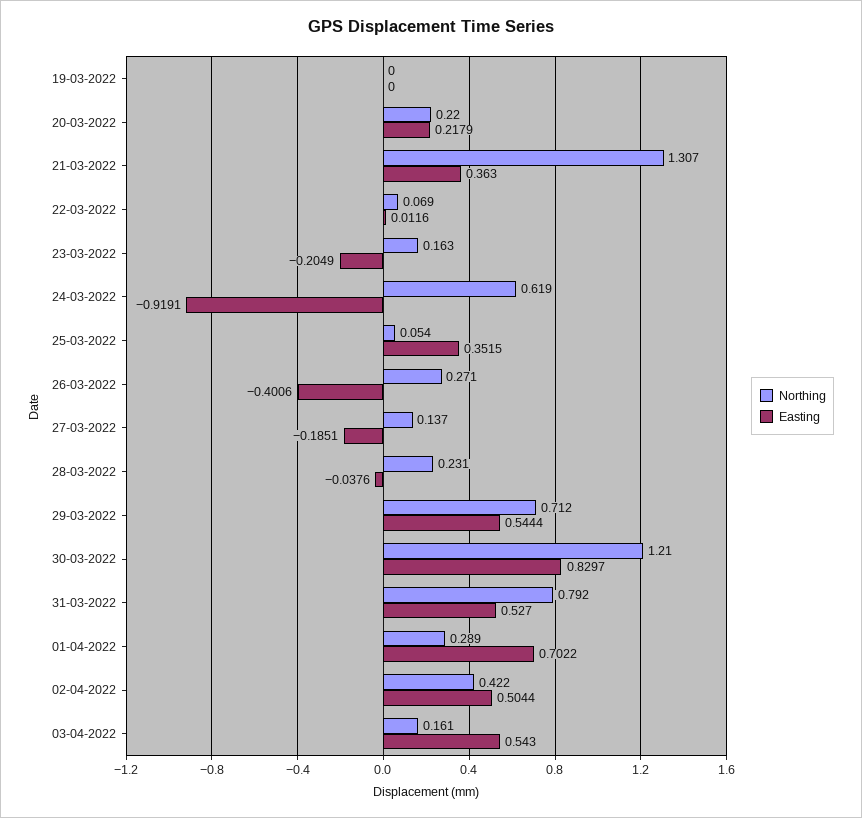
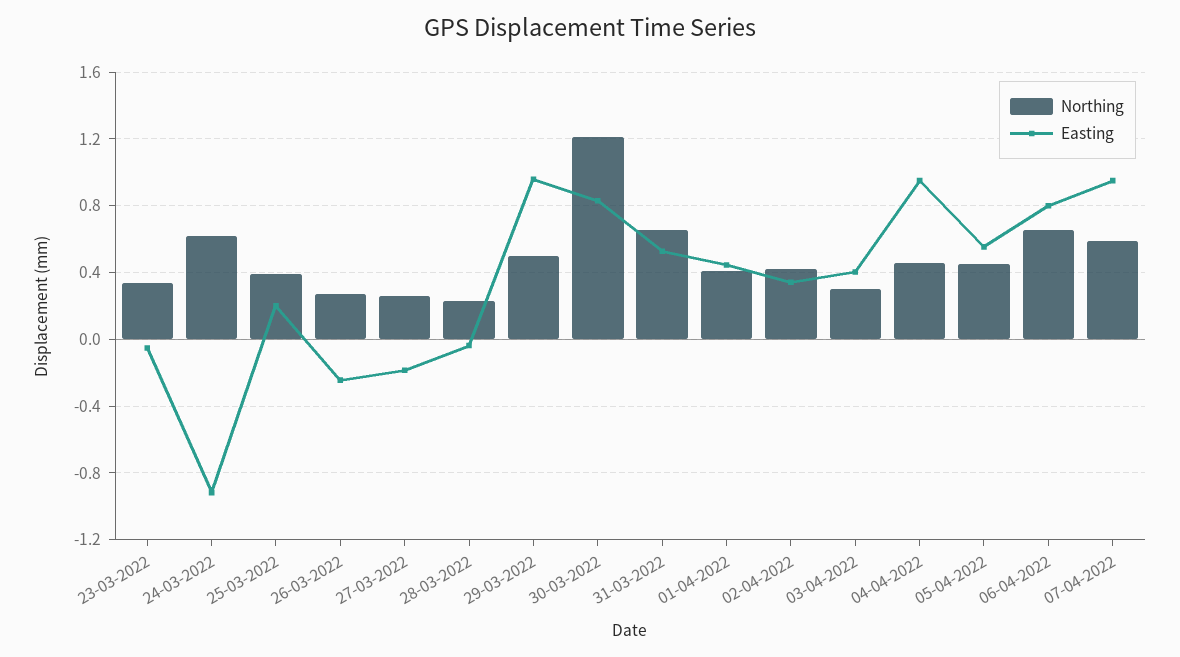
Northing, 19-03-2022: 0 -> none
Easting, 19-03-2022: 0 -> none
Northing, 20-03-2022: 0.22 -> none
Easting, 20-03-2022: 0.2179 -> none
Northing, 21-03-2022: 1.307 -> none
Easting, 21-03-2022: 0.363 -> none
Northing, 22-03-2022: 0.069 -> none
Easting, 22-03-2022: 0.0116 -> none
Northing, 23-03-2022: 0.163 -> 0.35
Easting, 23-03-2022: -0.2049 -> -0.05
Northing, 25-03-2022: 0.054 -> 0.4
Easting, 25-03-2022: 0.3515 -> 0.2
Easting, 26-03-2022: -0.4006 -> -0.25
Northing, 27-03-2022: 0.137 -> 0.25
Northing, 29-03-2022: 0.712 -> 0.5
Easting, 29-03-2022: 0.5444 -> 0.95
Northing, 31-03-2022: 0.792 -> 0.65
Northing, 01-04-2022: 0.289 -> 0.4
Easting, 01-04-2022: 0.7022 -> 0.45
Easting, 02-04-2022: 0.5044 -> 0.35
Northing, 03-04-2022: 0.161 -> 0.3
Easting, 03-04-2022: 0.543 -> 0.4
Northing, 04-04-2022: none -> 0.45
Easting, 04-04-2022: none -> 0.95
Northing, 05-04-2022: none -> 0.45
Easting, 05-04-2022: none -> 0.55
Northing, 06-04-2022: none -> 0.65
Easting, 06-04-2022: none -> 0.8
Northing, 07-04-2022: none -> 0.6
Easting, 07-04-2022: none -> 0.95

